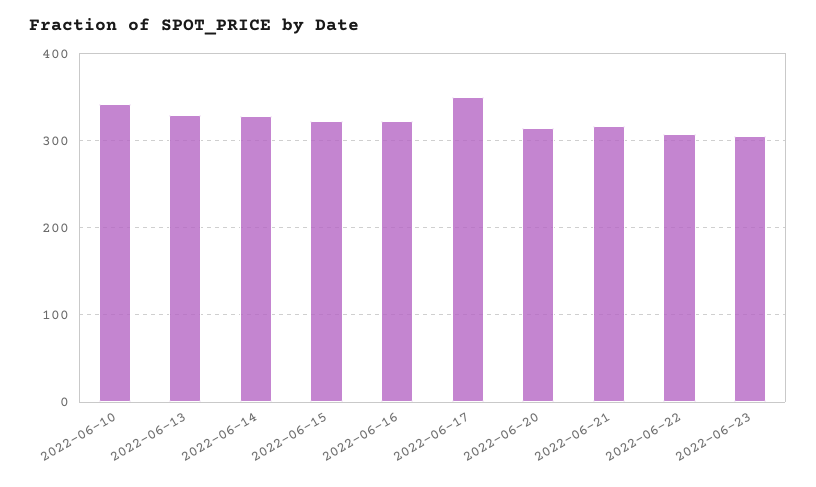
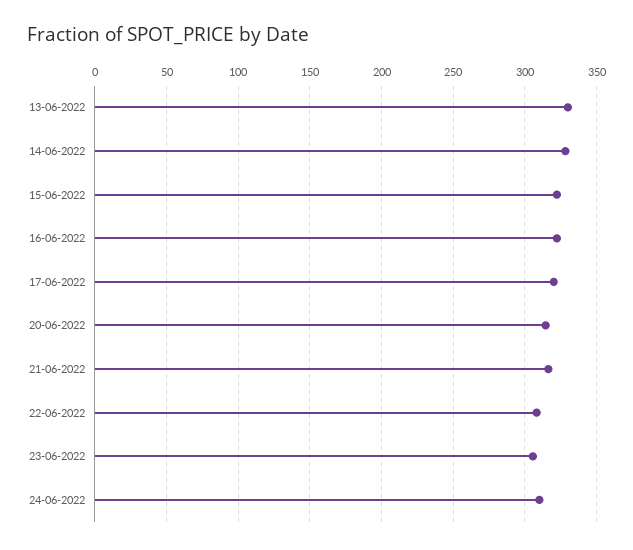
2022-06-10: 340 -> none
2022-06-17: 350 -> 320
24-06-2022: none -> 310

